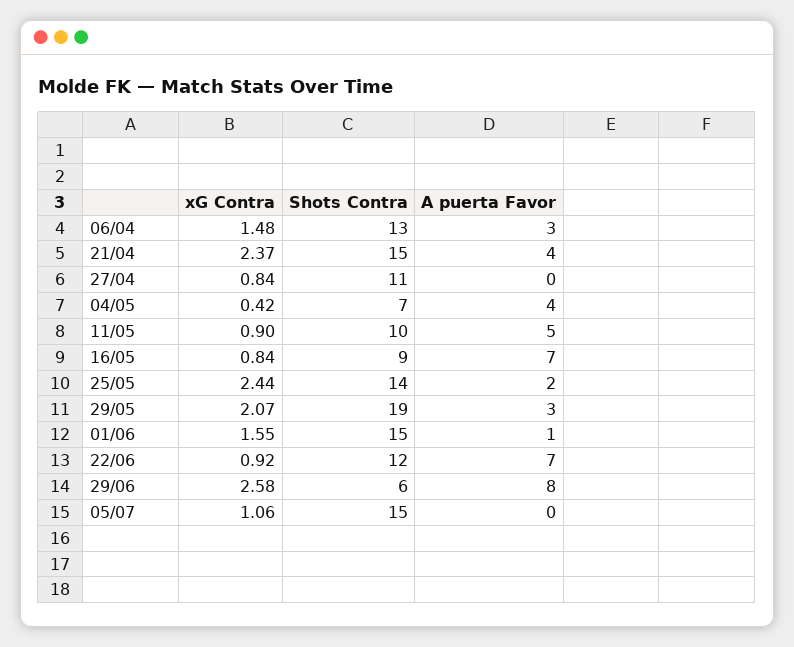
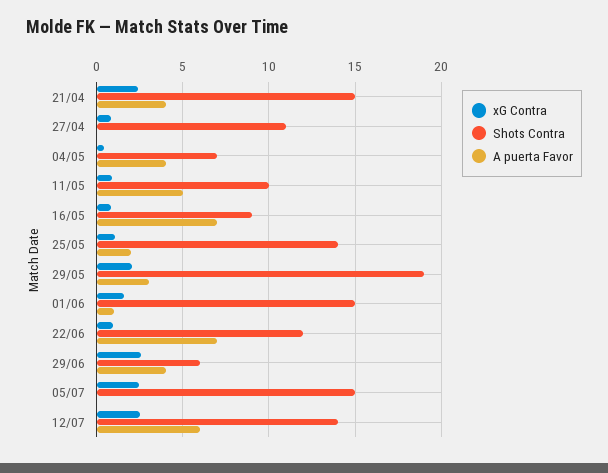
xG Contra, 06/04: 1.48 -> none
Shots Contra, 06/04: 13 -> none
A puerta Favor, 06/04: 3 -> none
xG Contra, 25/05: 2.44 -> 1
A puerta Favor, 29/06: 8 -> 4
xG Contra, 05/07: 1.06 -> 2.5
xG Contra, 12/07: none -> 2.5
Shots Contra, 12/07: none -> 14
A puerta Favor, 12/07: none -> 6

